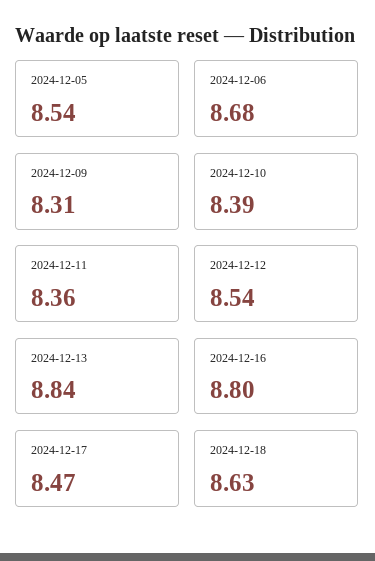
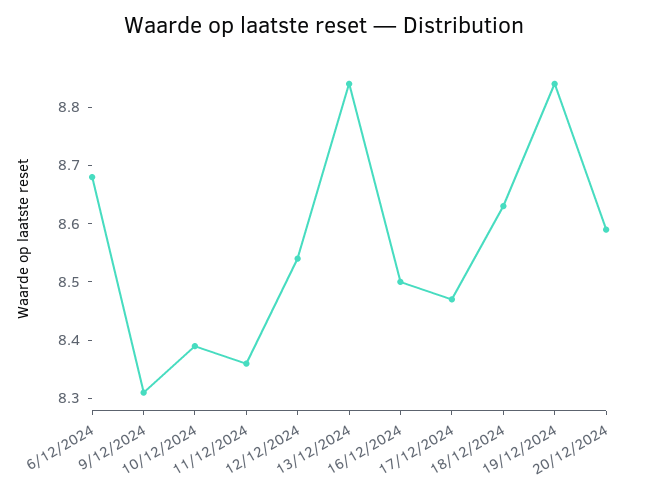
2024-12-05: 8.54 -> none
2024-12-16: 8.8 -> 8.5
19/12/2024: none -> 8.85
20/12/2024: none -> 8.6

